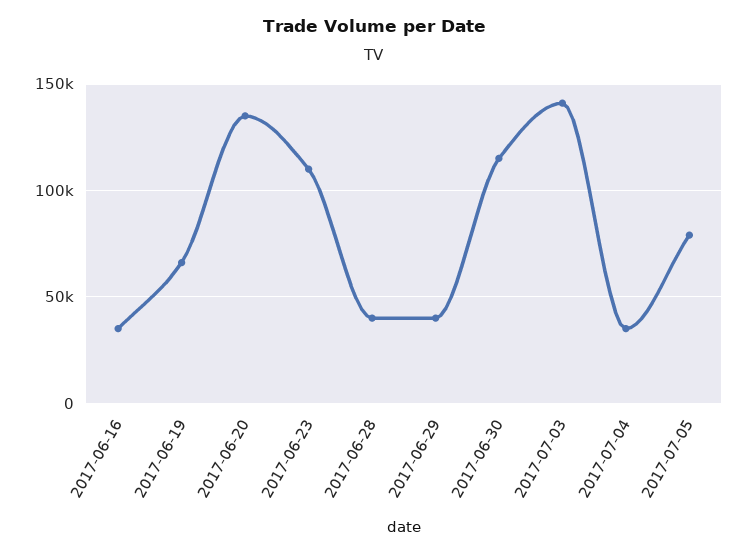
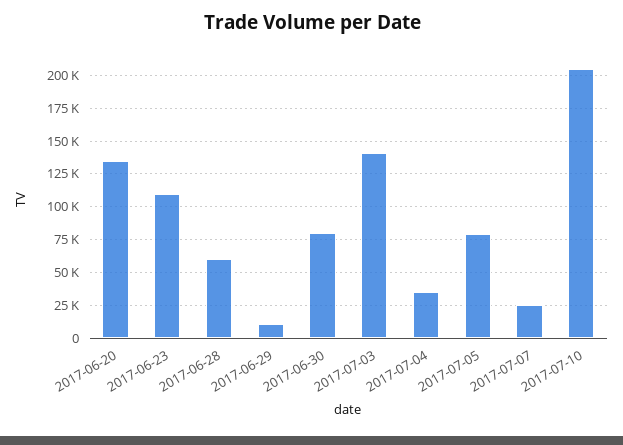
2017-06-16: 35000 -> none
2017-06-19: 65000 -> none
2017-06-28: 40000 -> 60000
2017-06-29: 40000 -> 10000
2017-06-30: 115000 -> 80000
2017-07-07: none -> 25000
2017-07-10: none -> 205000

